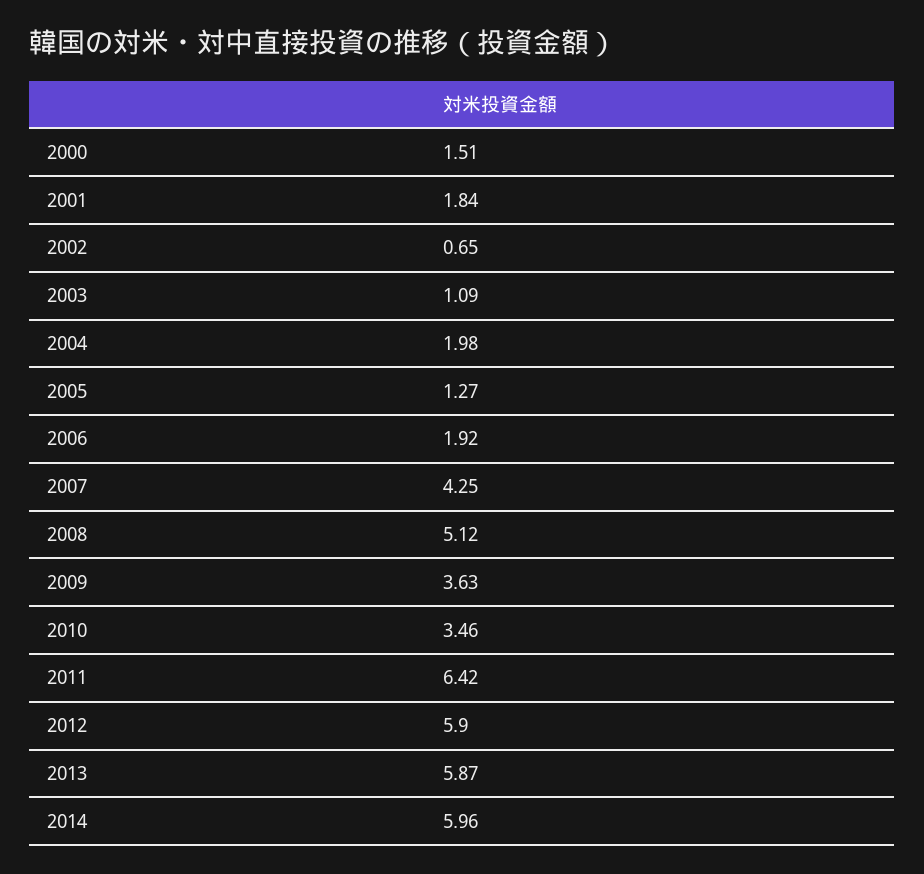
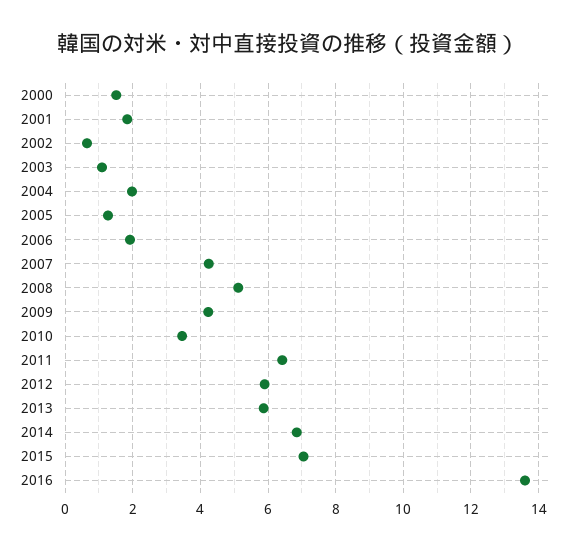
2009: 3.63 -> 4.2
2014: 5.96 -> 6.8
2015: none -> 7
2016: none -> 13.6

